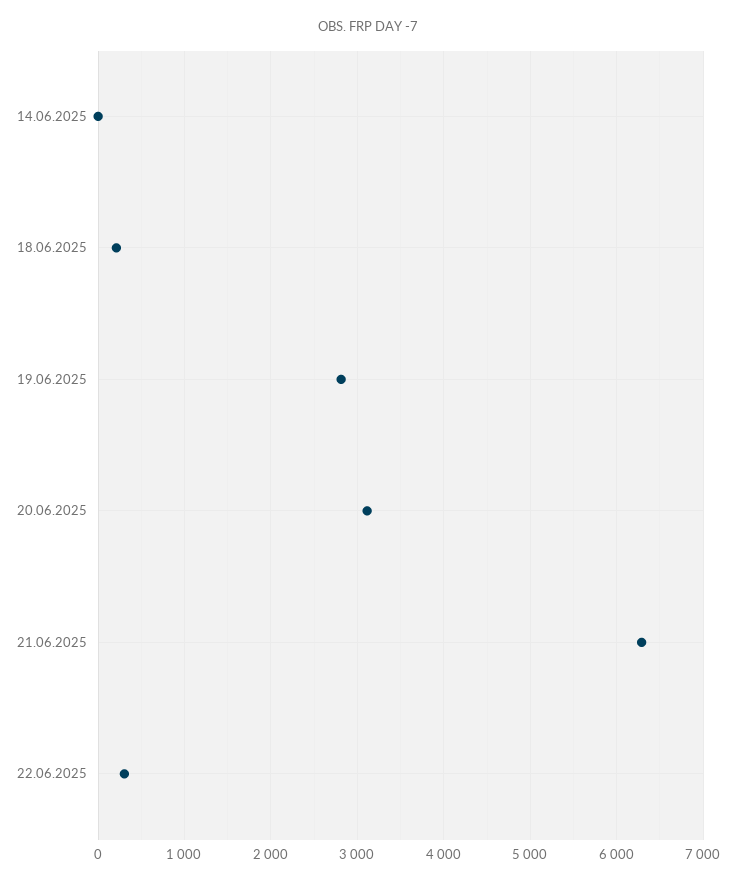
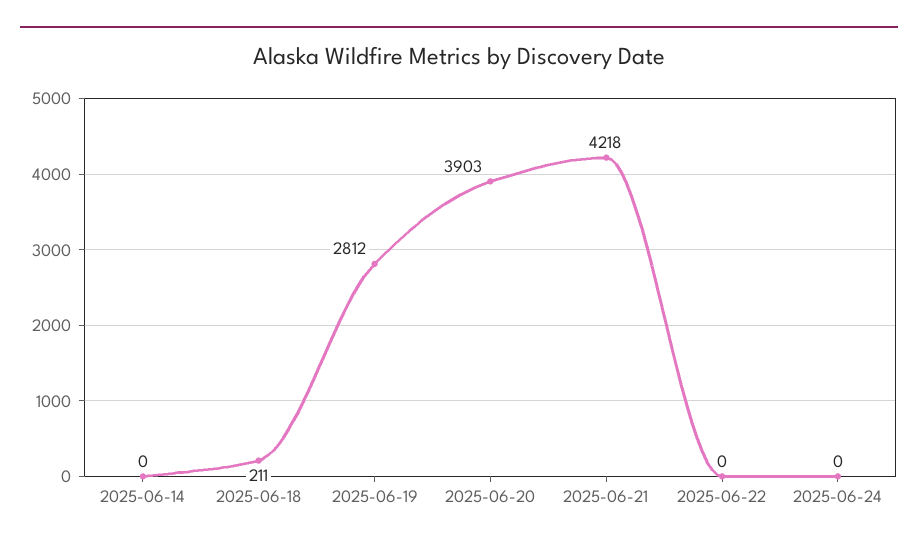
20.06.2025: 3100 -> 3903
21.06.2025: 6300 -> 4218
22.06.2025: 300 -> 0
2025-06-24: none -> 0

